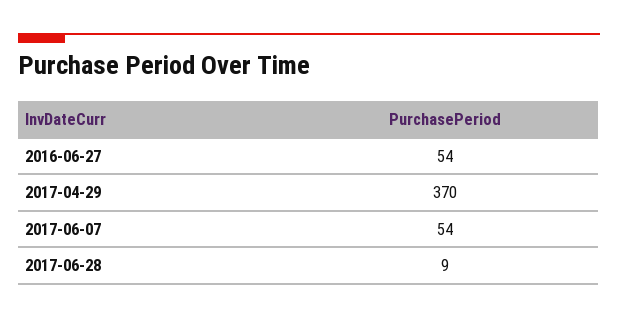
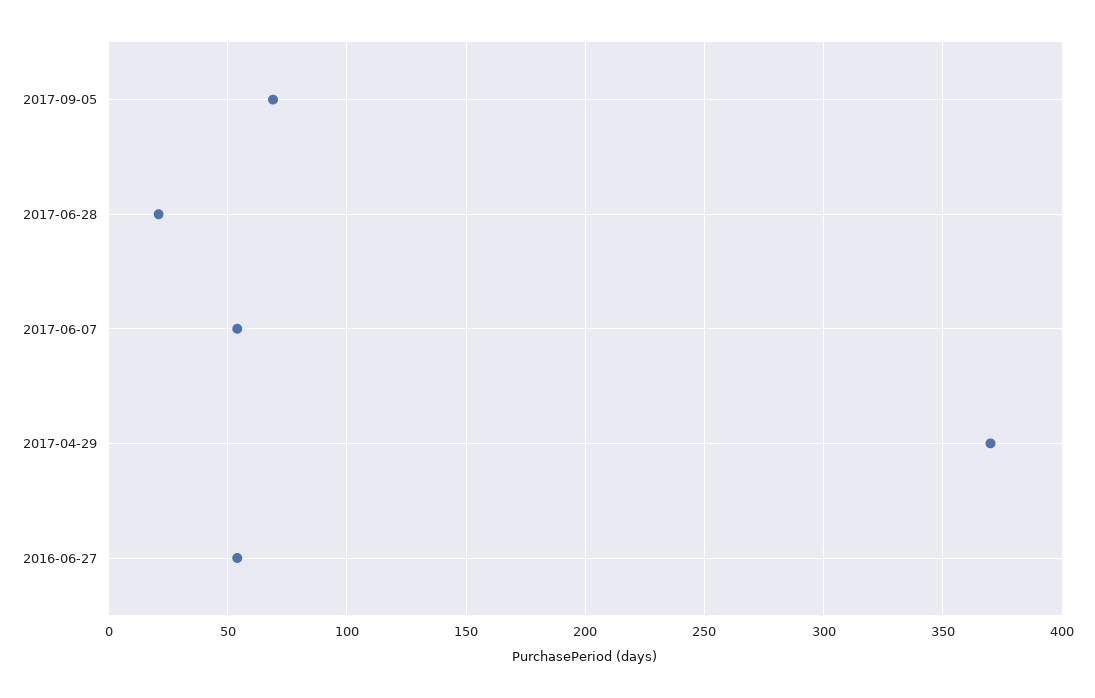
2017-06-28: 9 -> 20
2017-09-05: none -> 70

